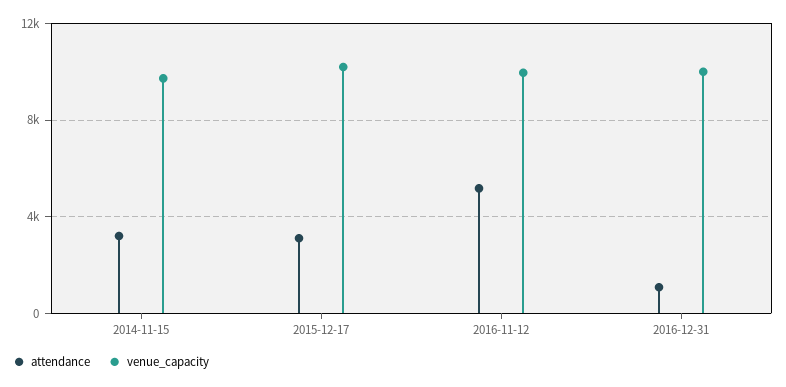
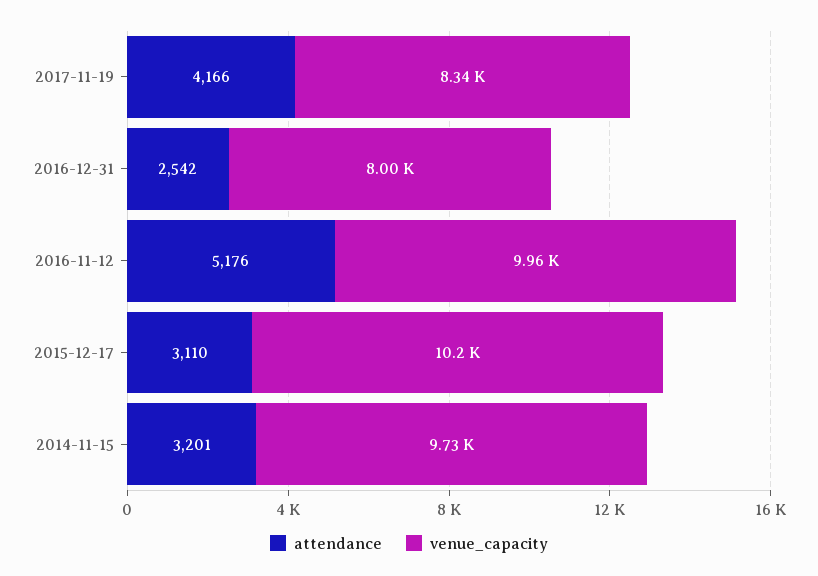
attendance, 2016-12-31: 1000 -> 2542
venue_capacity, 2016-12-31: 10000 -> 8000
attendance, 2017-11-19: none -> 4166
venue_capacity, 2017-11-19: none -> 8340

